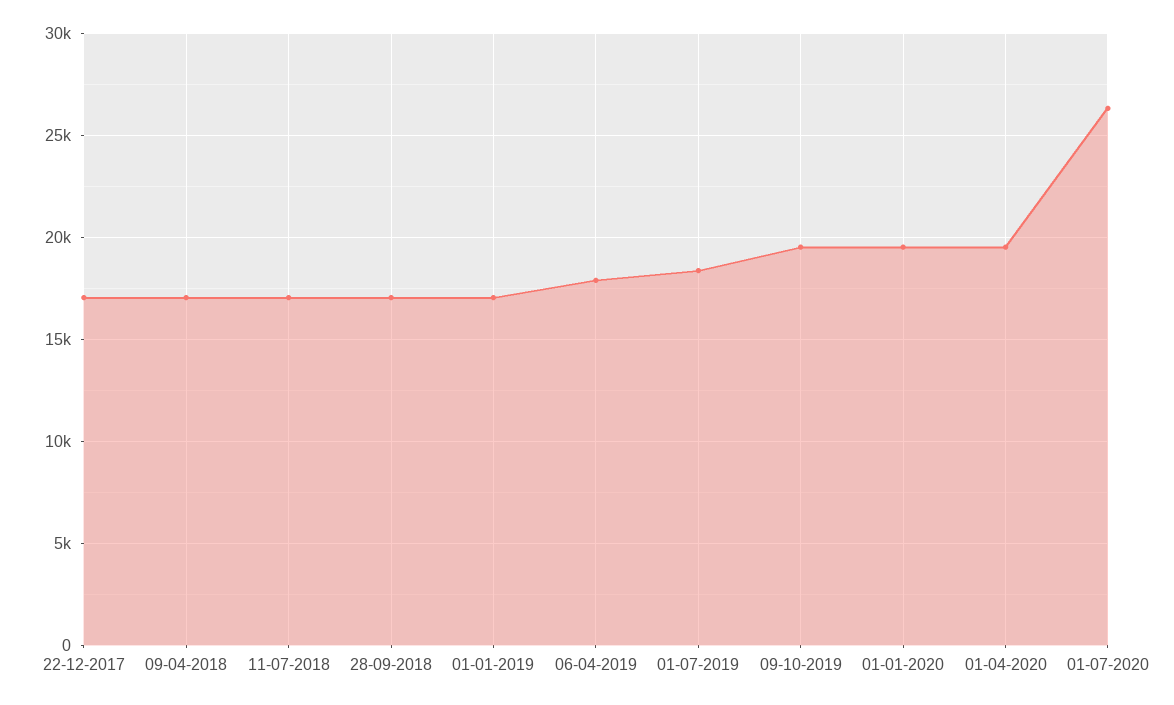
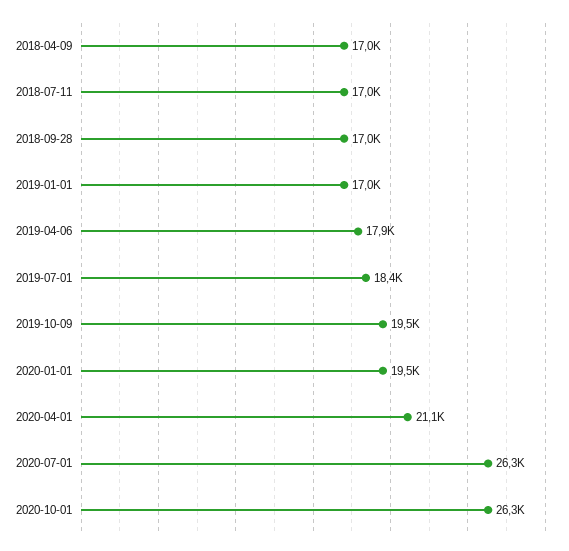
22-12-2017: 17000 -> none
01-04-2020: 19500 -> 21100
2020-10-01: none -> 26300

